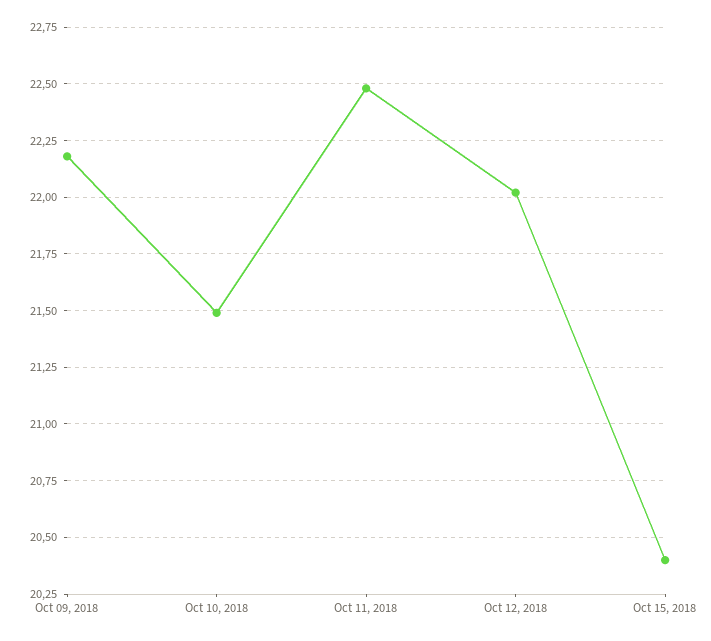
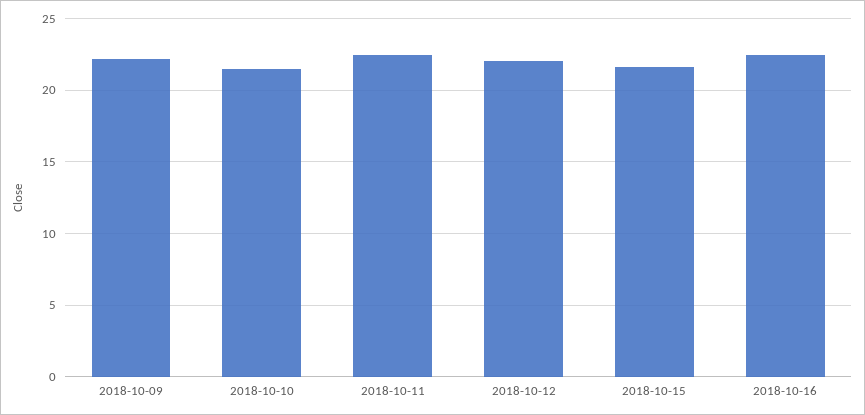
Oct 15, 2018: 20.4 -> 21.5
2018-10-16: none -> 22.5

